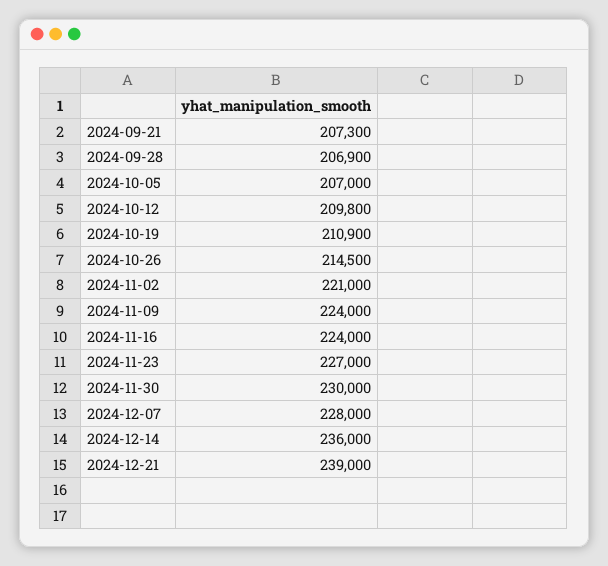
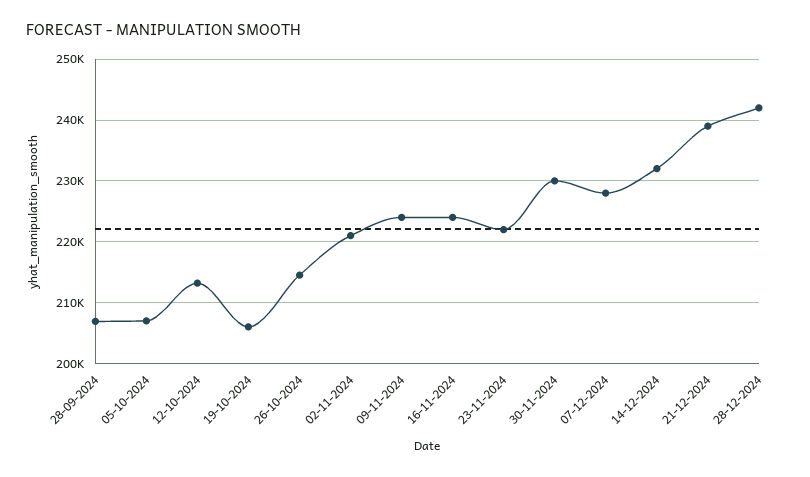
2024-09-21: 207300 -> none
2024-10-12: 209800 -> 213000
2024-10-19: 210900 -> 206000
2024-11-23: 227000 -> 222000
2024-12-14: 236000 -> 232000
28-12-2024: none -> 242000

